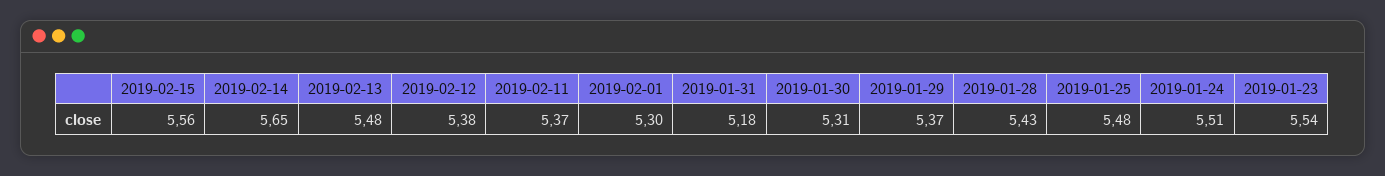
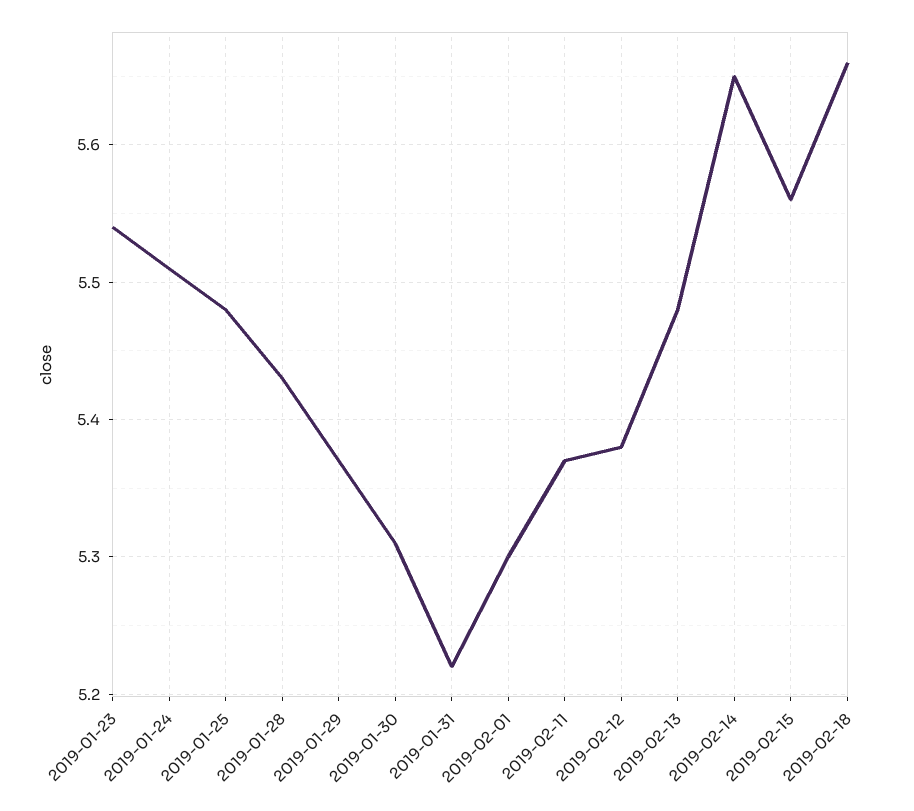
2019-01-31: 5.18 -> 5.22
2019-02-18: none -> 5.66

